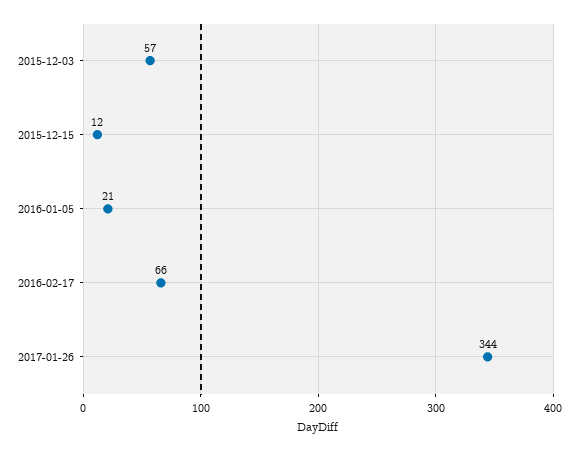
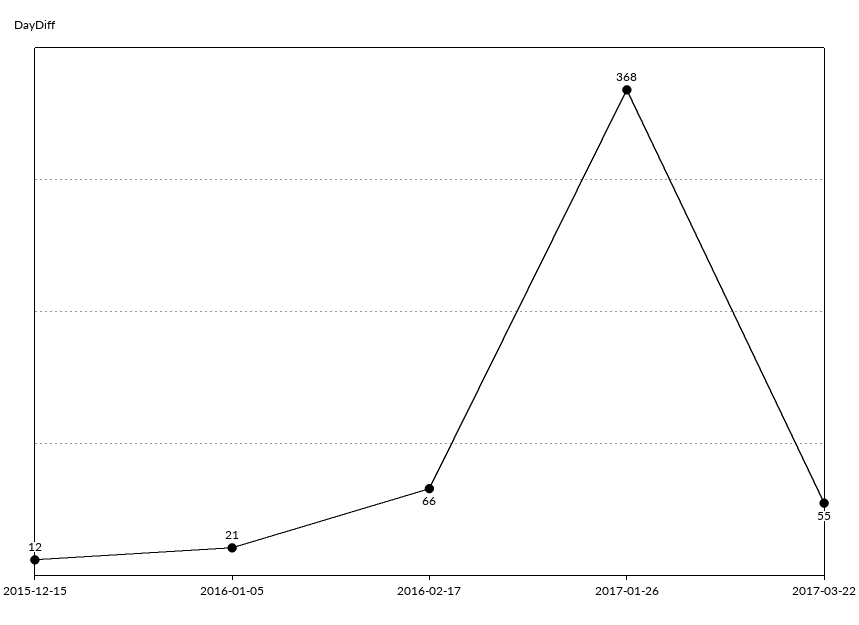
2015-12-03: 57 -> none
2017-01-26: 344 -> 368
2017-03-22: none -> 55

